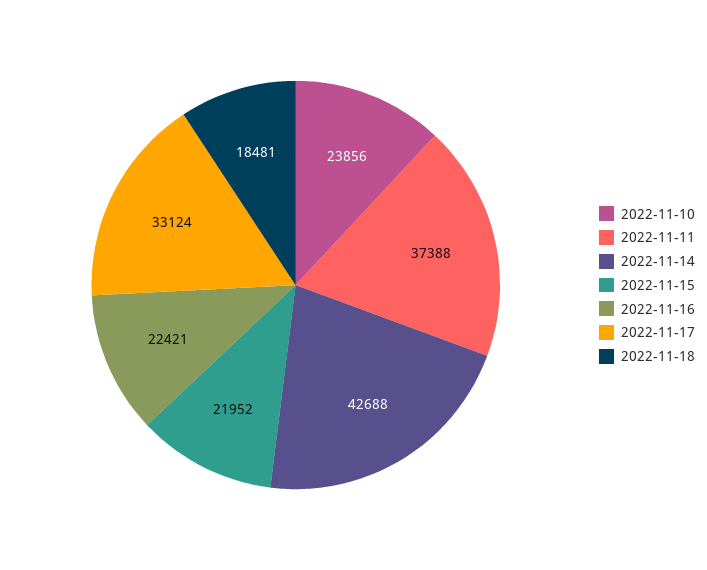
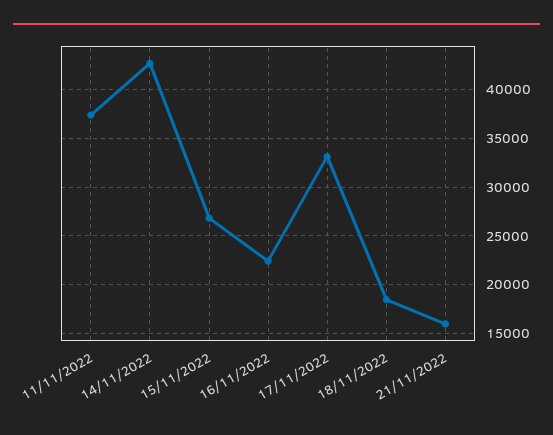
2022-11-10: 23856 -> none
2022-11-15: 21952 -> 27000
21/11/2022: none -> 16000

